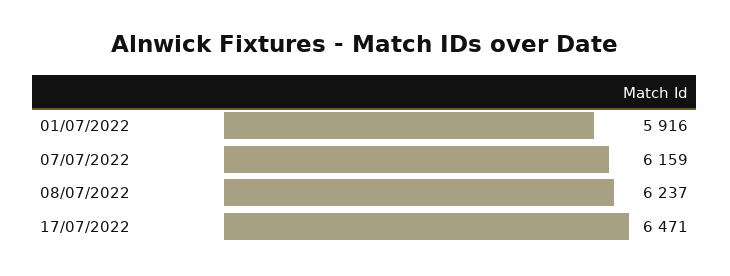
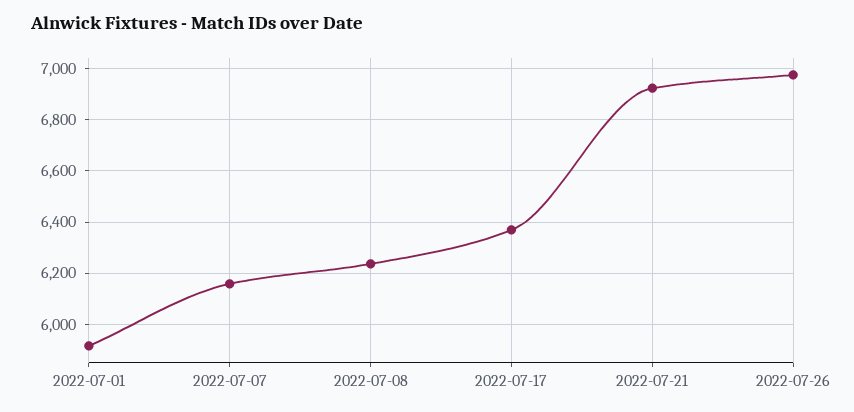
17/07/2022: 6471 -> 6375
2022-07-21: none -> 6925
2022-07-26: none -> 6975

